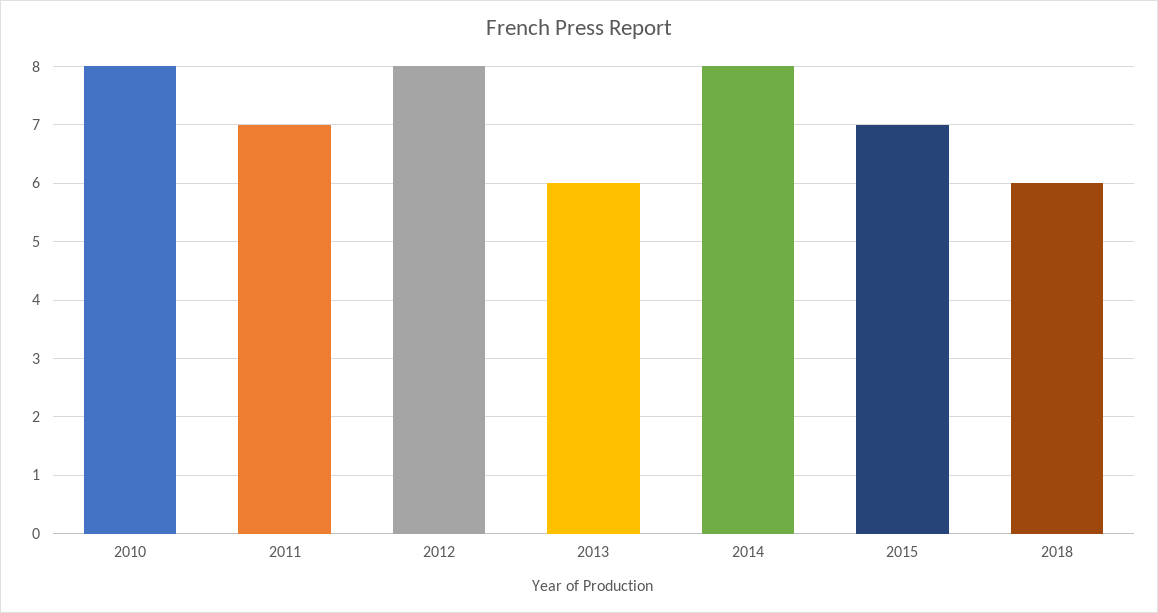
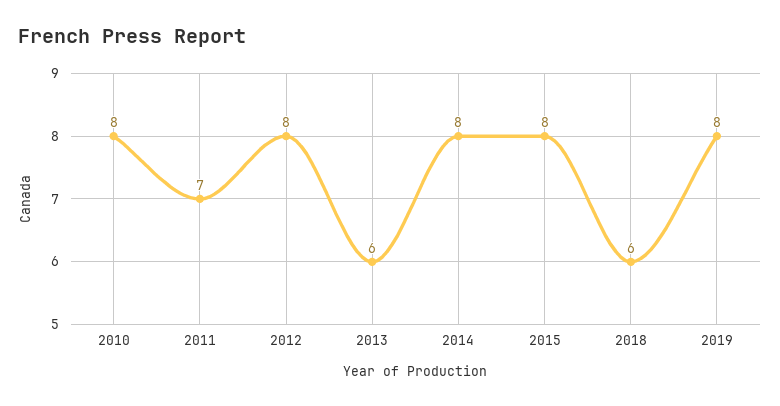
2015: 7 -> 8
2019: none -> 8

